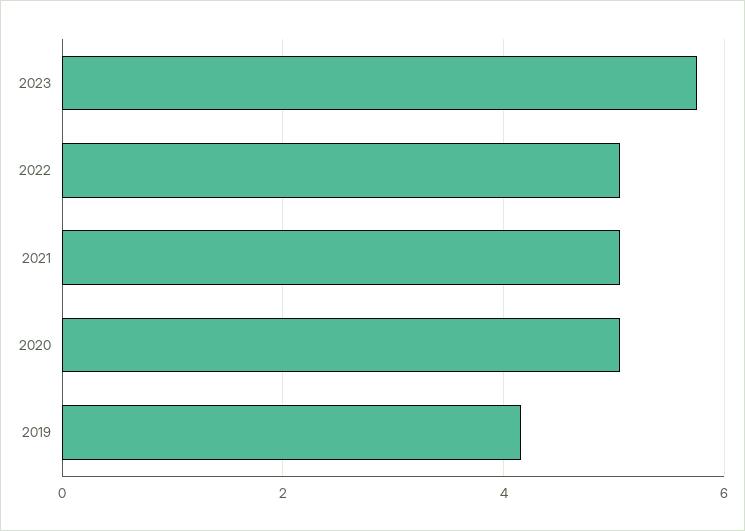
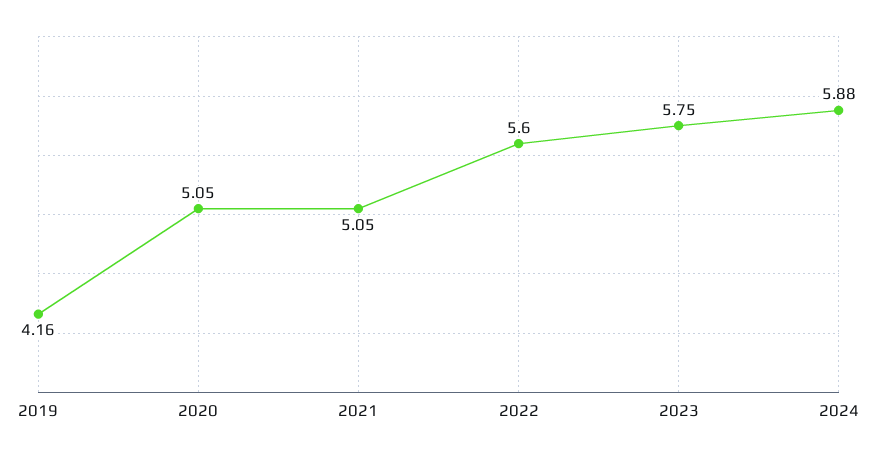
2022: 5 -> 5.6
2024: none -> 5.88

